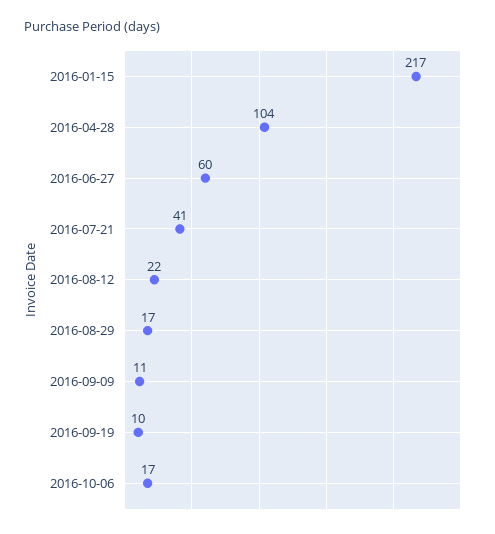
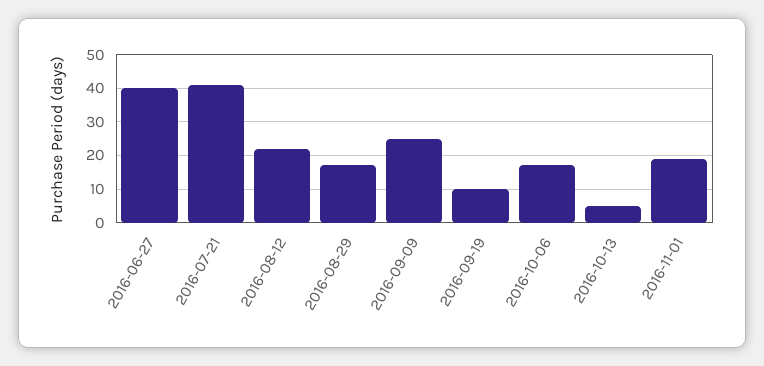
2016-01-15: 217 -> none
2016-04-28: 104 -> none
2016-06-27: 60 -> 40
2016-09-09: 11 -> 25
2016-10-13: none -> 5
2016-11-01: none -> 20

